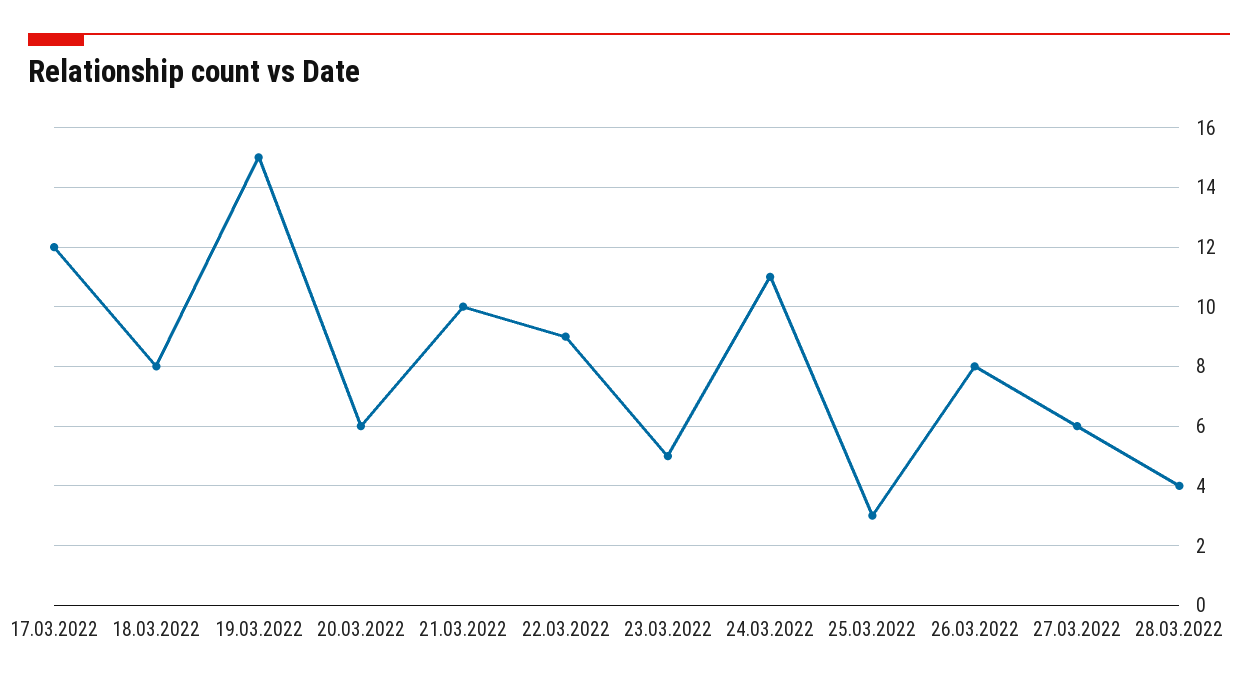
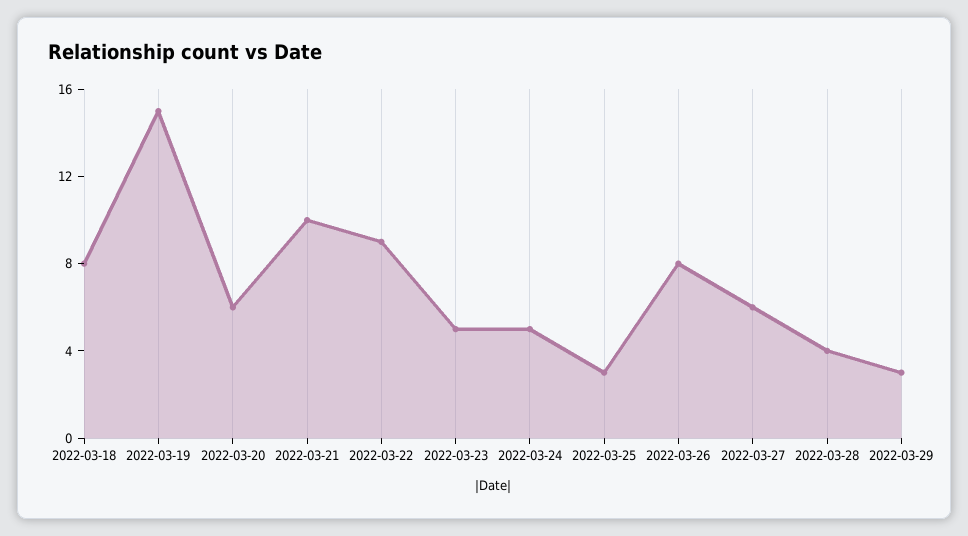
17.03.2022: 12 -> none
24.03.2022: 11 -> 5
2022-03-29: none -> 3

